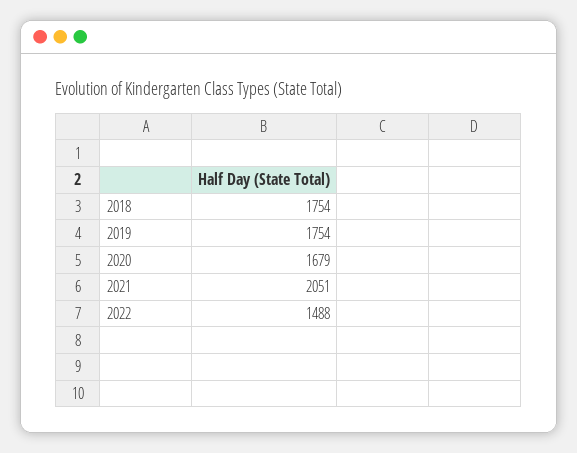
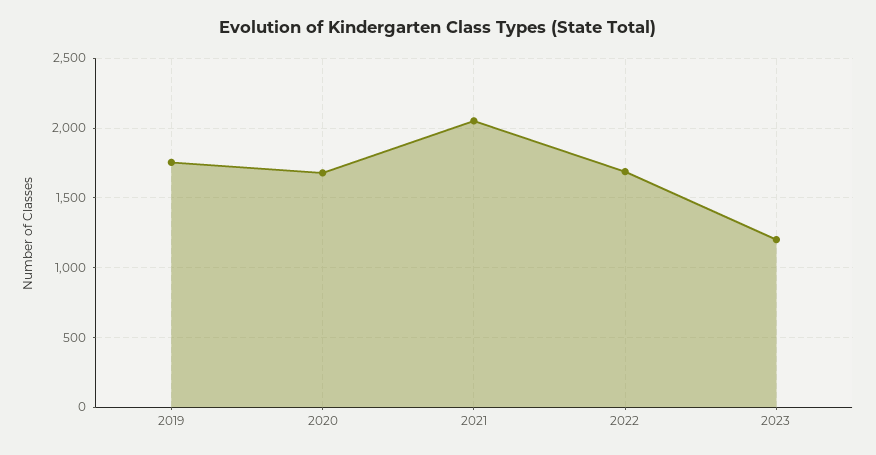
2018: 1754 -> none
2022: 1488 -> 1700
2023: none -> 1200

